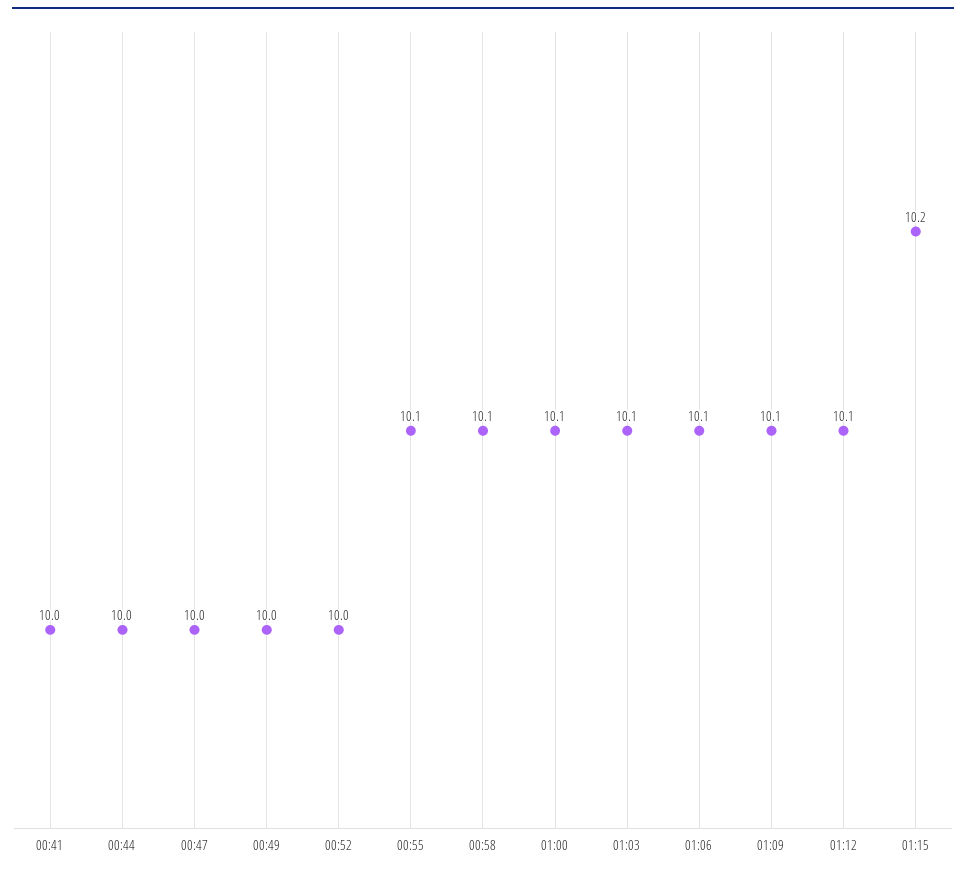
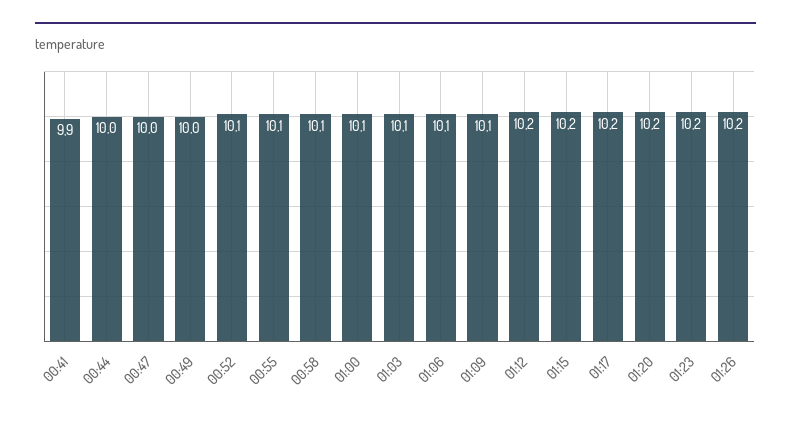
00:41: 10 -> 9.9
00:52: 10 -> 10.1
01:12: 10.1 -> 10.2
01:17: none -> 10.2
01:20: none -> 10.2
01:23: none -> 10.2
01:26: none -> 10.2

